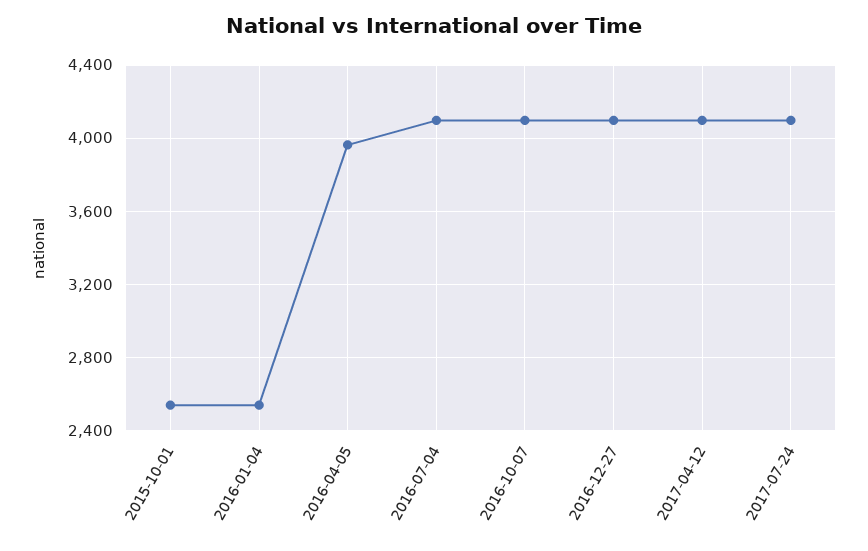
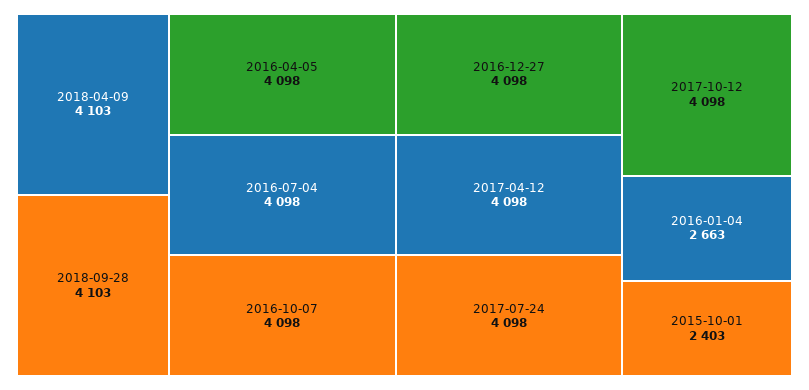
2015-10-01: 2550 -> 2403
2016-01-04: 2550 -> 2663
2016-04-05: 3950 -> 4098
2018-04-09: none -> 4103
2018-09-28: none -> 4103
2017-10-12: none -> 4098

